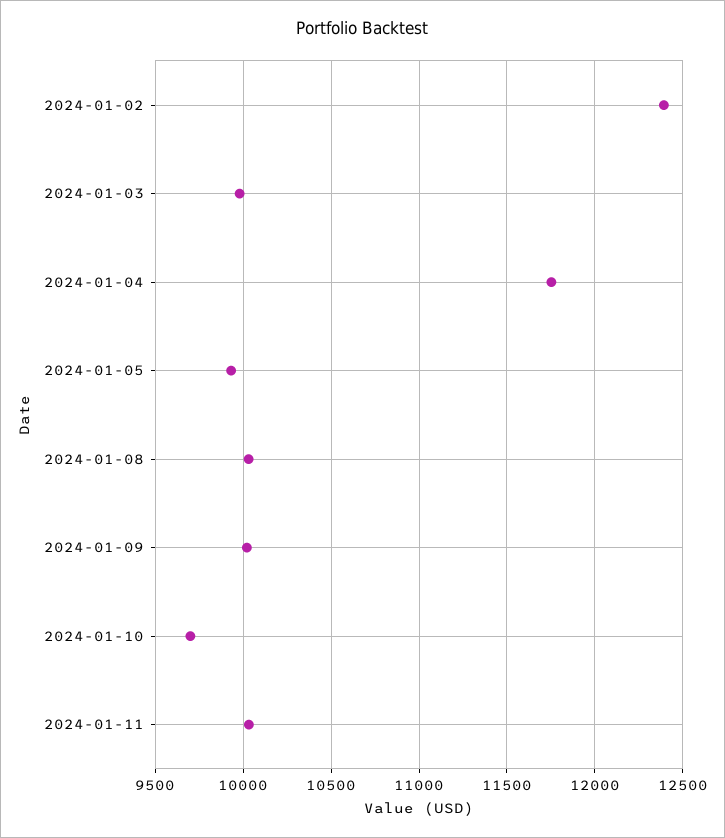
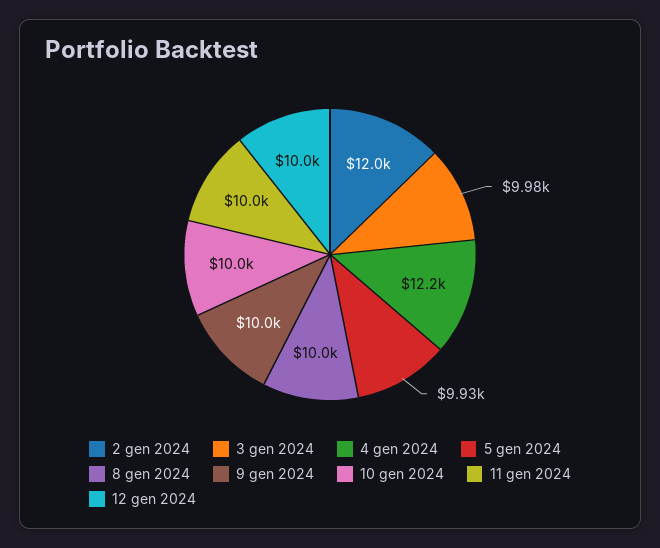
2024-01-02: 12400 -> 12000
2024-01-04: 11750 -> 12200
2024-01-10: 9700 -> 10000
12 gen 2024: none -> 10000

